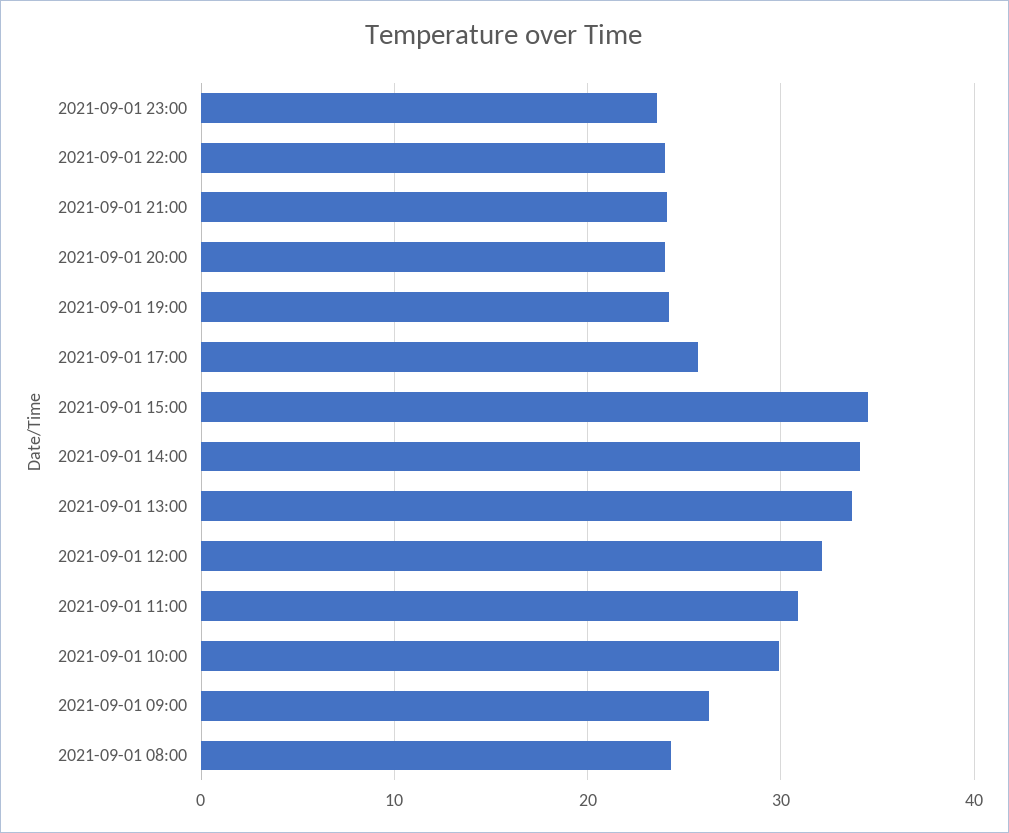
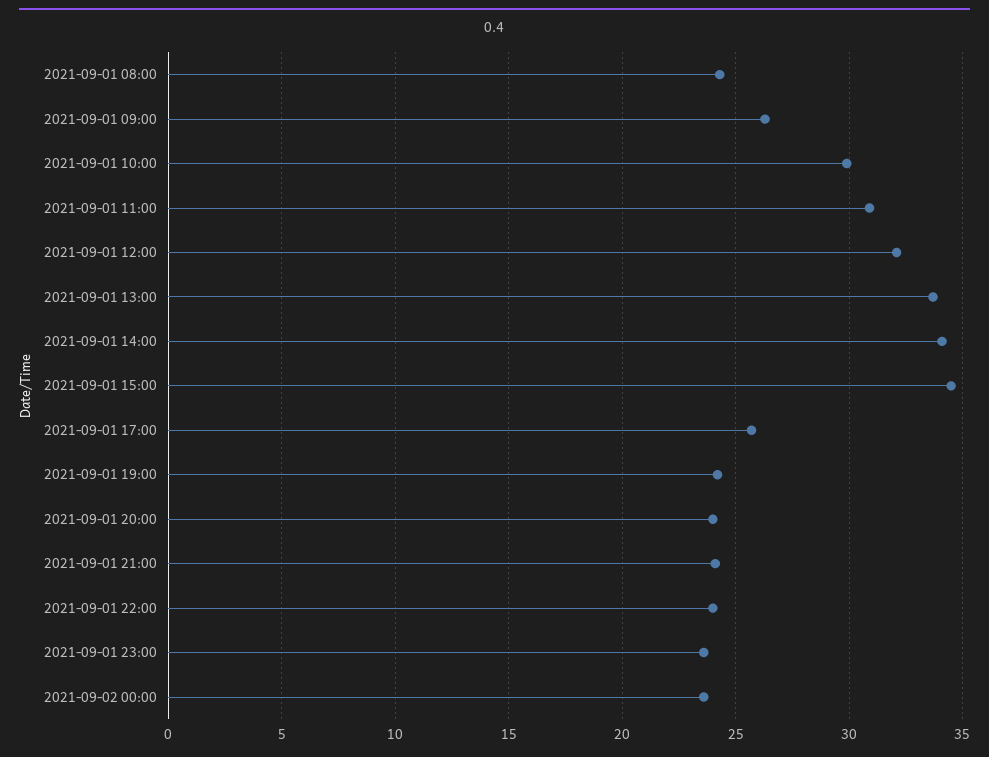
2021-09-02 00:00: none -> 23.5

